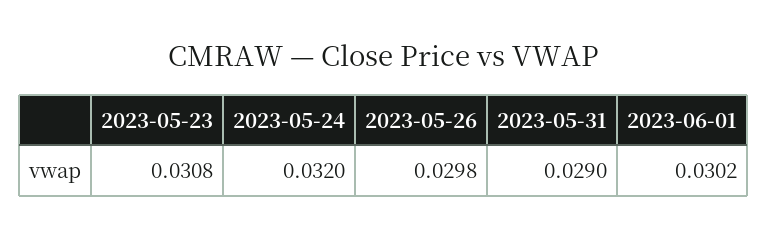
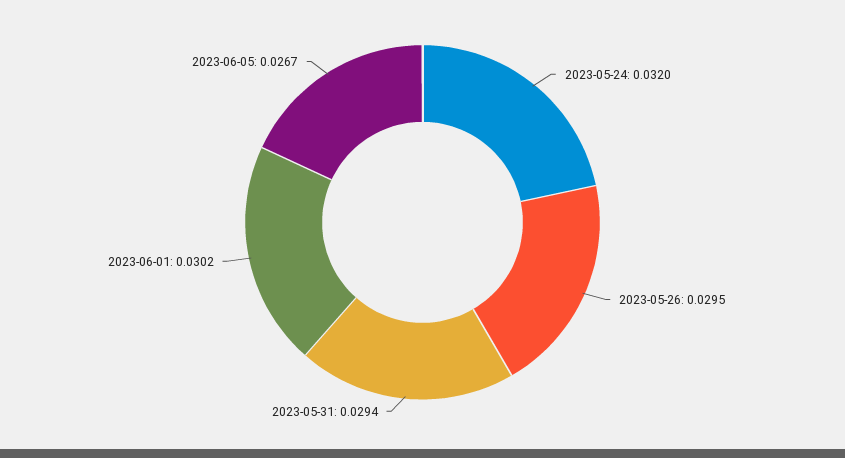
2023-05-23: 0.0308 -> none
2023-05-26: 0.0298 -> 0.0295
2023-05-31: 0.029 -> 0.0294
2023-06-05: none -> 0.0267

